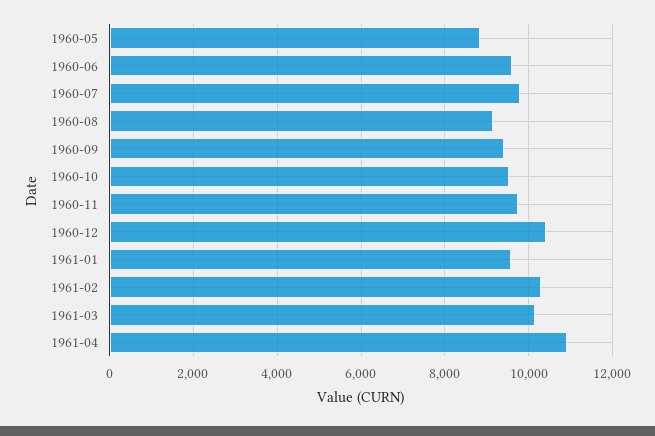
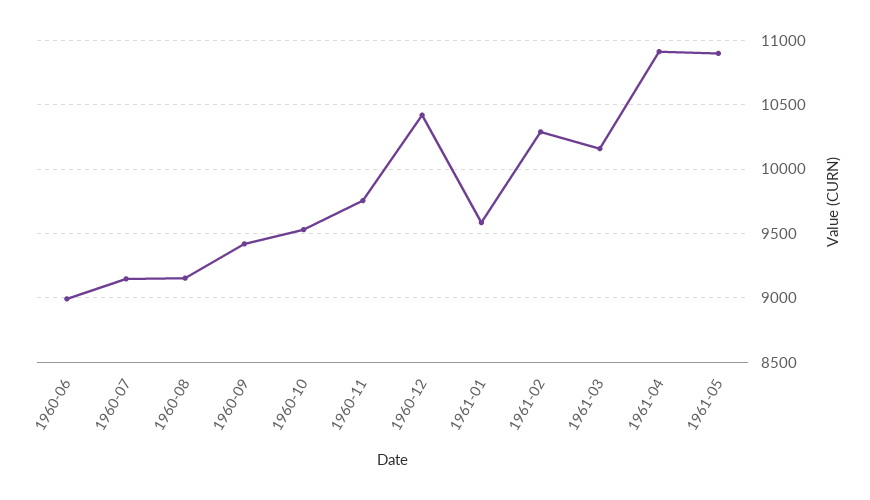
1960-05: 8800 -> none
1960-06: 9600 -> 9000
1960-07: 9800 -> 9150
1961-05: none -> 10900

